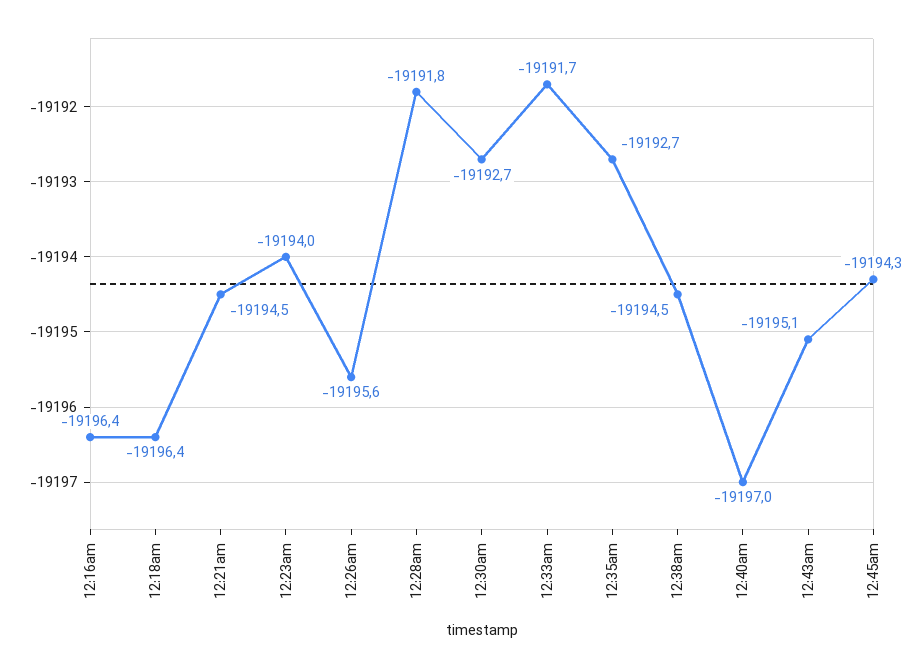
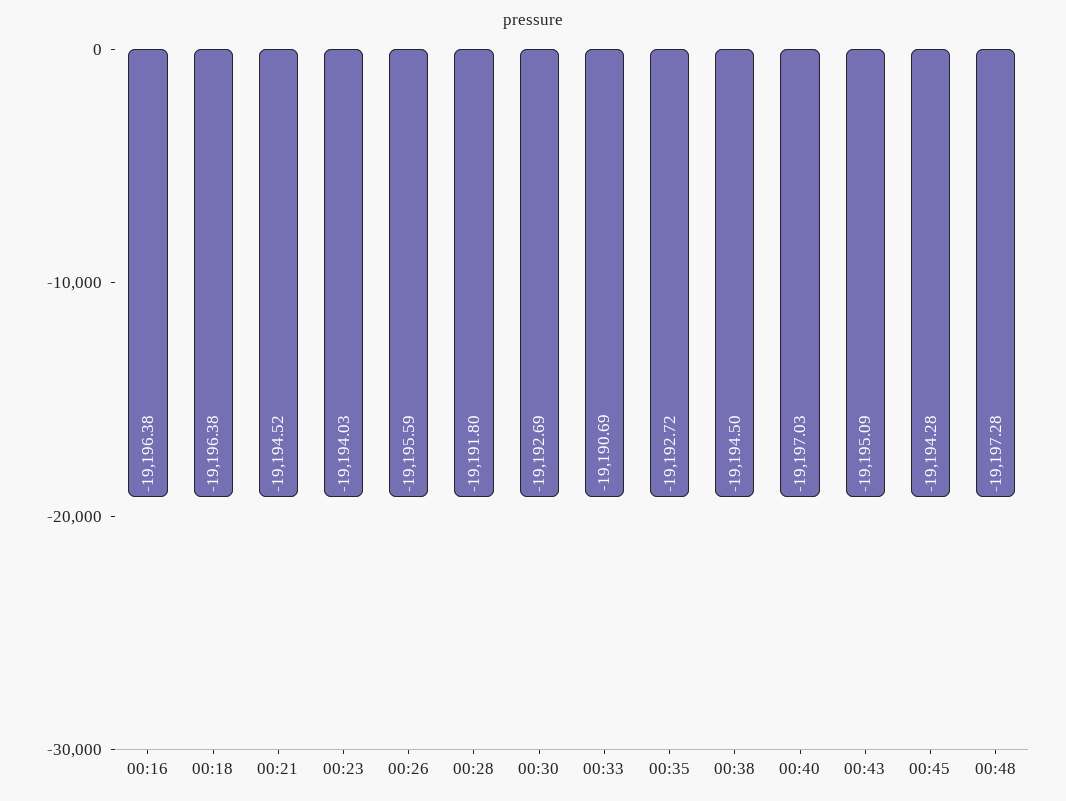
12:33am: -19191.7 -> -19190.69
00:48: none -> -19197.28

